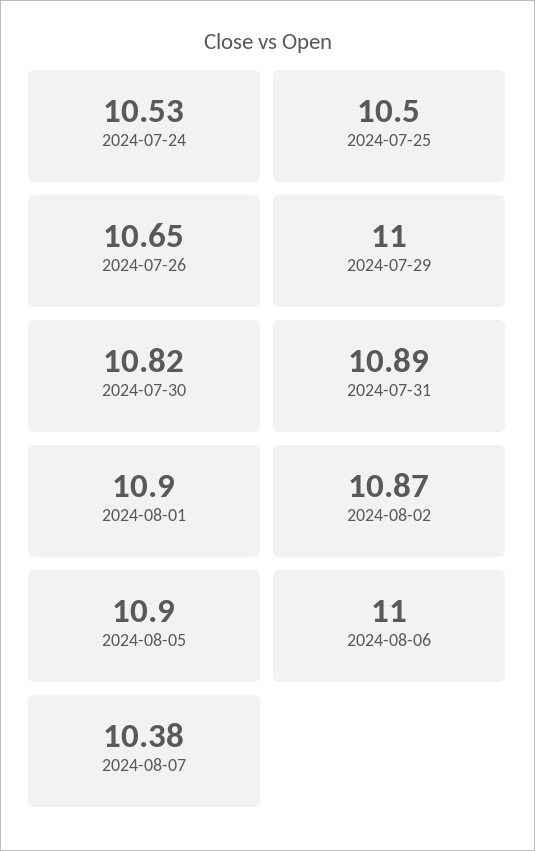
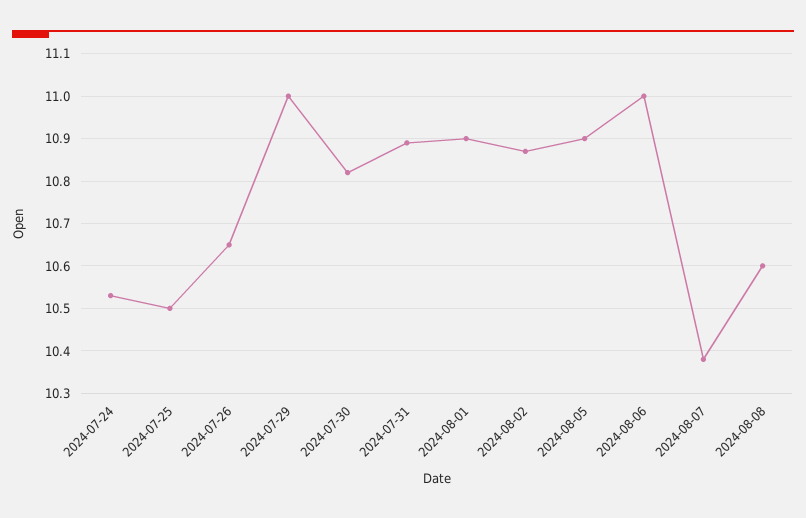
2024-08-08: none -> 10.6

